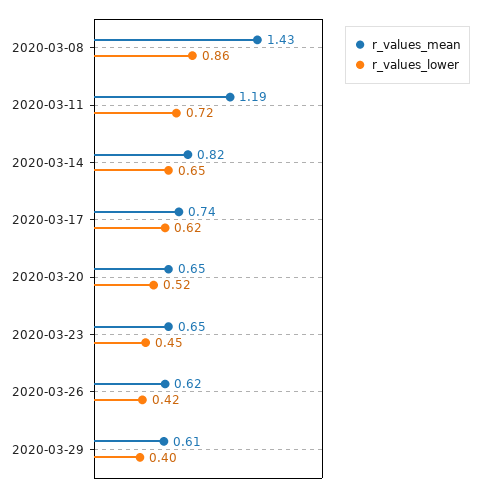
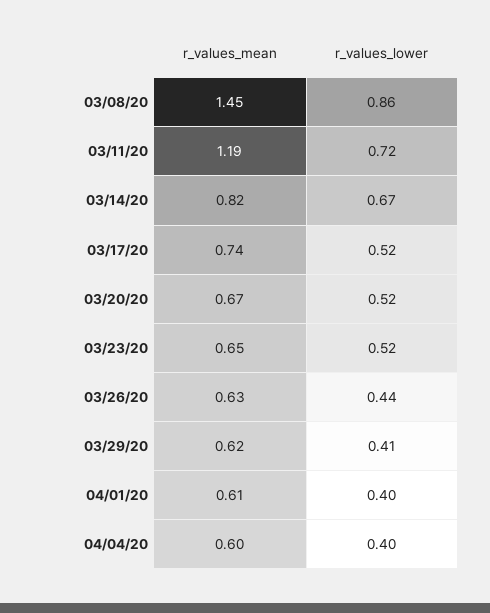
r_values_mean, 2020-03-08: 1.43 -> 1.45
r_values_lower, 2020-03-14: 0.65 -> 0.67
r_values_lower, 2020-03-17: 0.62 -> 0.52
r_values_mean, 2020-03-20: 0.65 -> 0.67
r_values_lower, 2020-03-23: 0.45 -> 0.52
r_values_mean, 2020-03-26: 0.62 -> 0.63
r_values_lower, 2020-03-26: 0.42 -> 0.44
r_values_mean, 2020-03-29: 0.61 -> 0.62
r_values_lower, 2020-03-29: 0.4 -> 0.41
r_values_mean, 04/01/20: none -> 0.61
r_values_lower, 04/01/20: none -> 0.4
r_values_mean, 04/04/20: none -> 0.6
r_values_lower, 04/04/20: none -> 0.4

